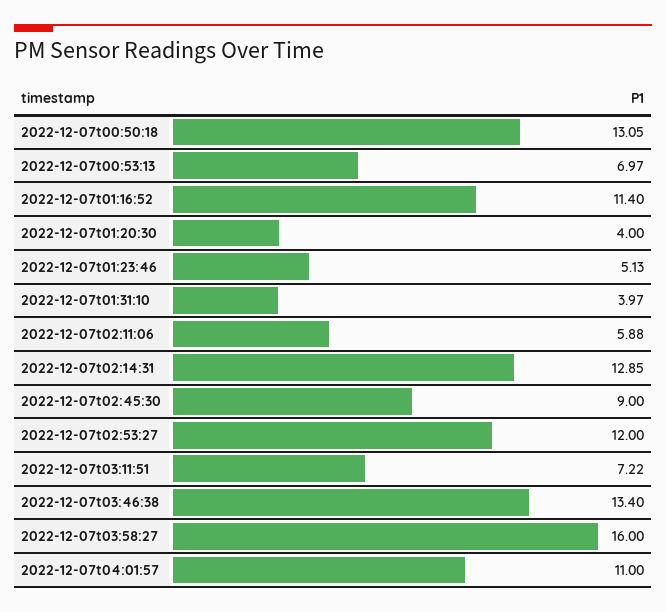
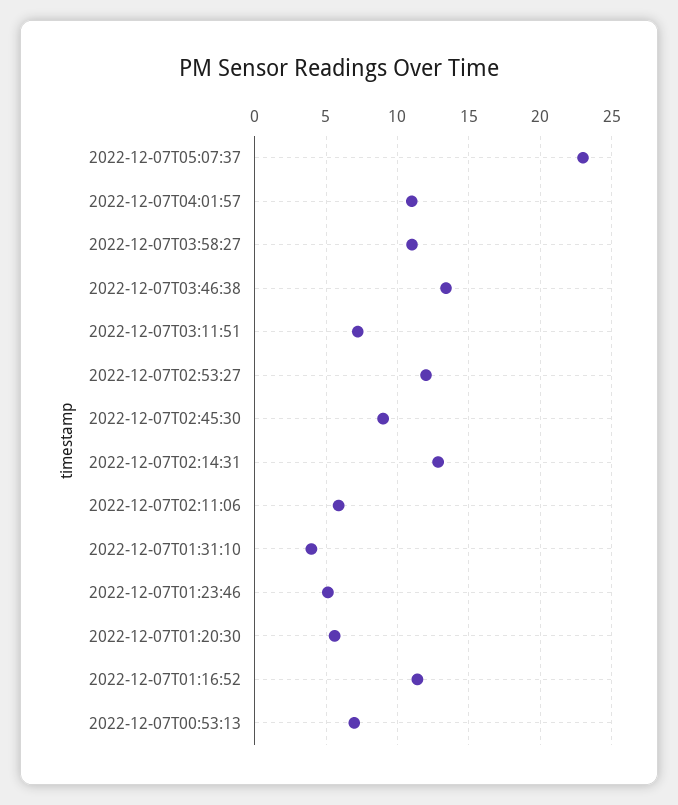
2022-12-07t00:50:18: 13.05 -> none
2022-12-07t01:20:30: 4 -> 5.5
2022-12-07t03:58:27: 16 -> 11
2022-12-07T05:07:37: none -> 23

